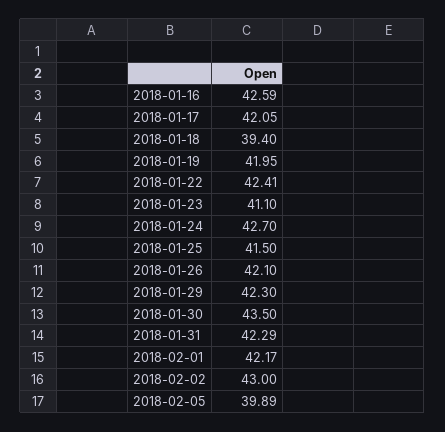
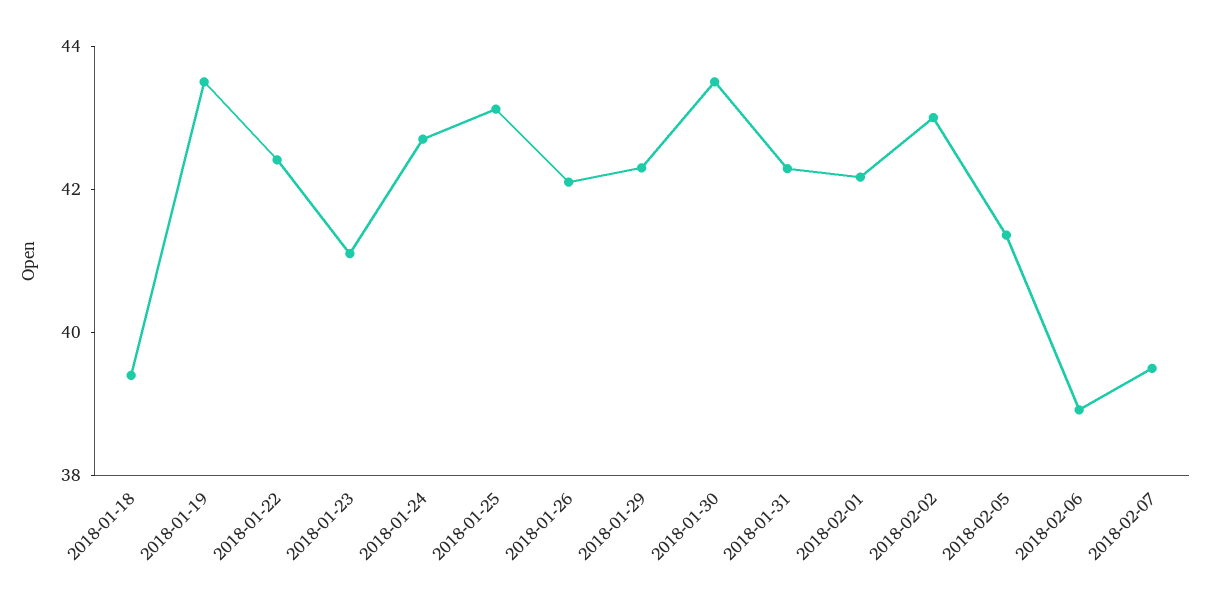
2018-01-16: 42.59 -> none
2018-01-17: 42.05 -> none
2018-01-19: 41.95 -> 43.5
2018-01-25: 41.5 -> 43
2018-02-05: 39.89 -> 41.5
2018-02-06: none -> 39
2018-02-07: none -> 39.5

